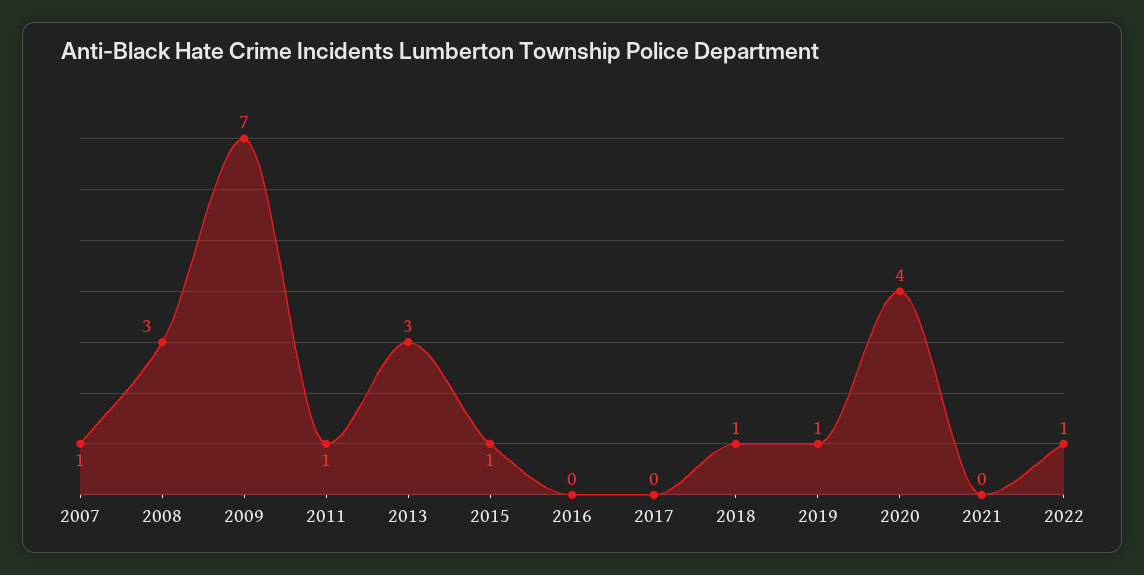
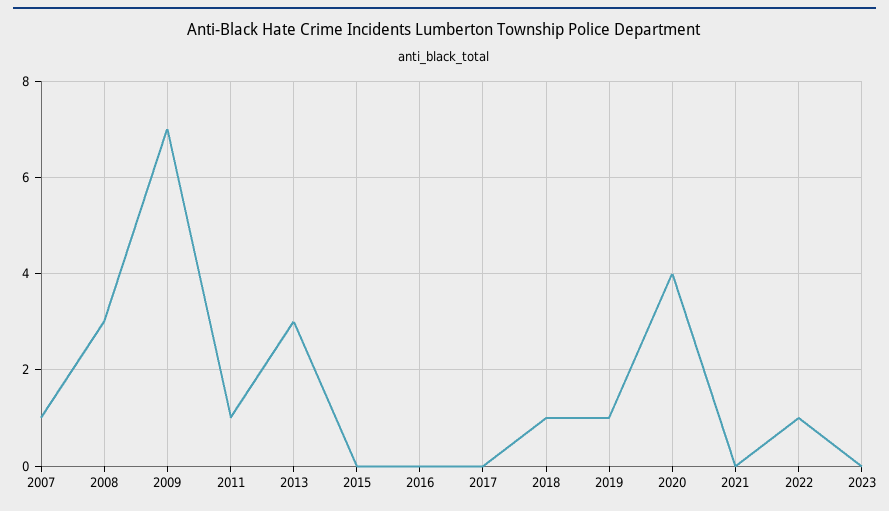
2015: 1 -> 0
2023: none -> 0

